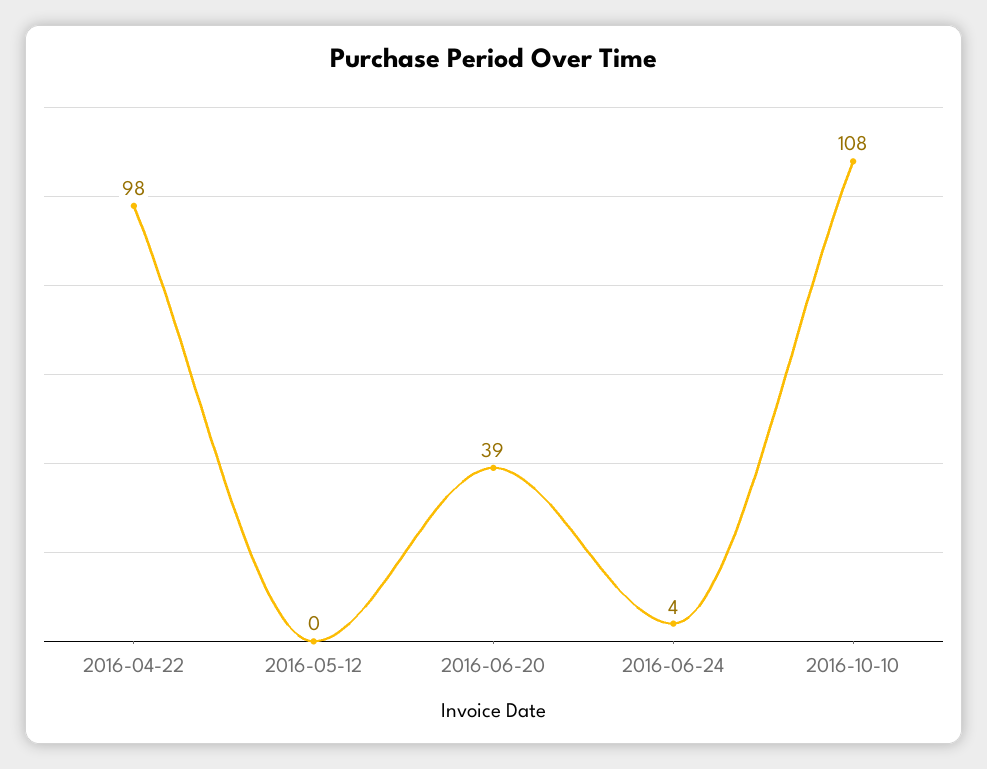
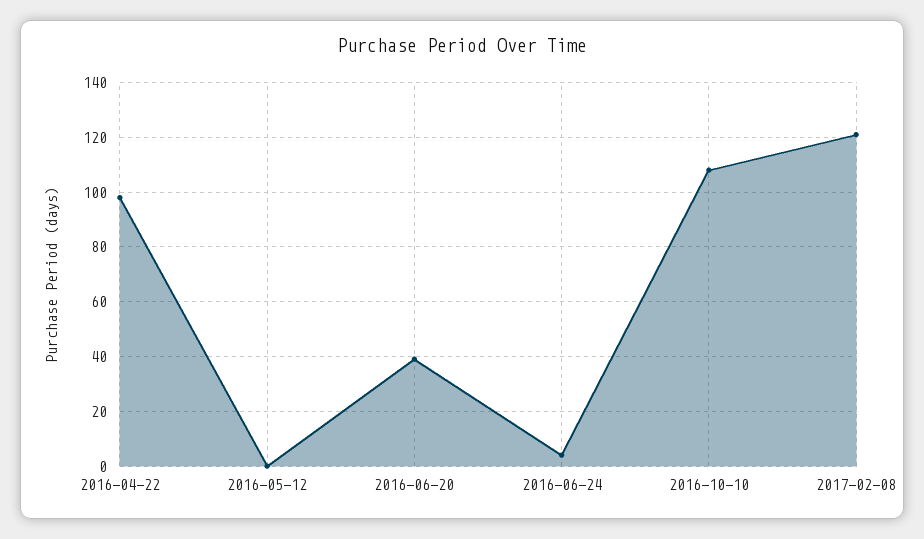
2017-02-08: none -> 120

